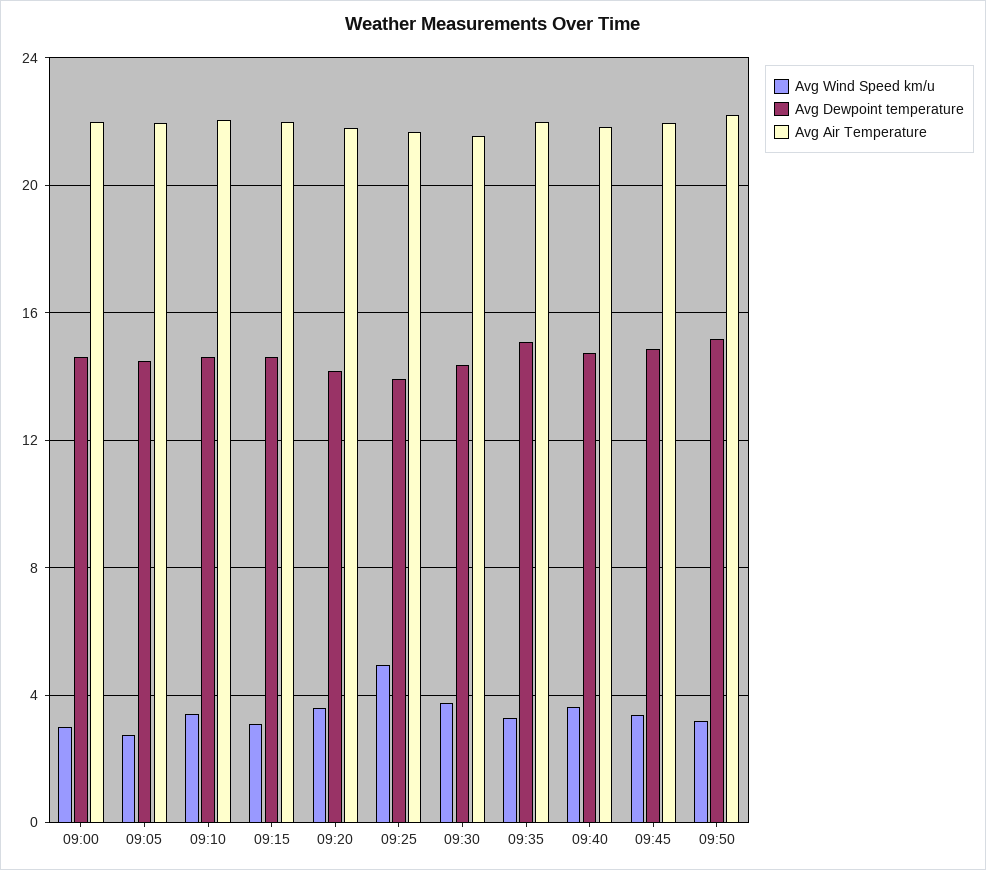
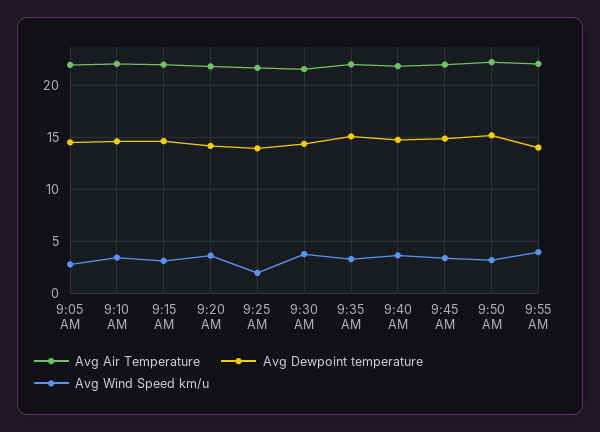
Avg Wind Speed km/u, 09:00: 3 -> none
Avg Dewpoint temperature, 09:00: 14.5 -> none
Avg Air Temperature, 09:00: 22 -> none
Avg Wind Speed km/u, 09:25: 5 -> 2
Avg Air Temperature, 9:55 AM: none -> 22
Avg Dewpoint temperature, 9:55 AM: none -> 14
Avg Wind Speed km/u, 9:55 AM: none -> 4

